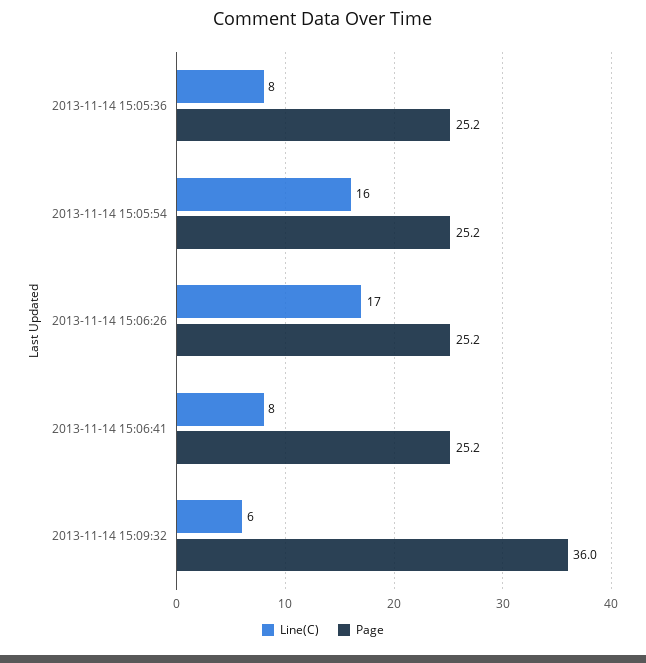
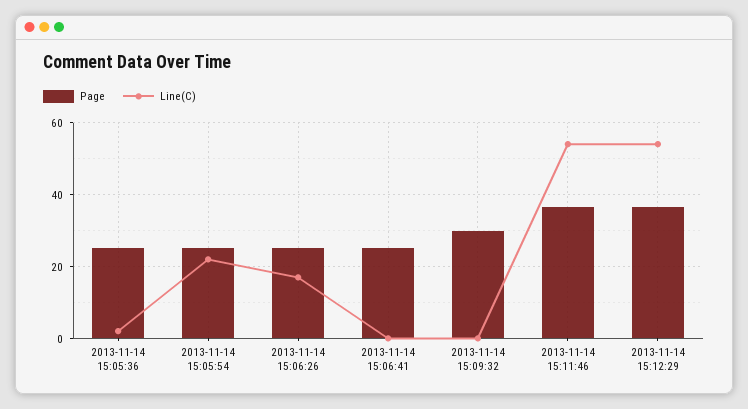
Line(C), 2013-11-14 15:05:36: 8 -> 2
Line(C), 2013-11-14 15:05:54: 16 -> 22
Line(C), 2013-11-14 15:06:41: 8 -> 0
Line(C), 2013-11-14 15:09:32: 6 -> 0
Page, 2013-11-14 15:09:32: 36 -> 30
Page, 2013-11-14 15:11:46: none -> 36
Line(C), 2013-11-14 15:11:46: none -> 54
Page, 2013-11-14 15:12:29: none -> 36
Line(C), 2013-11-14 15:12:29: none -> 54

